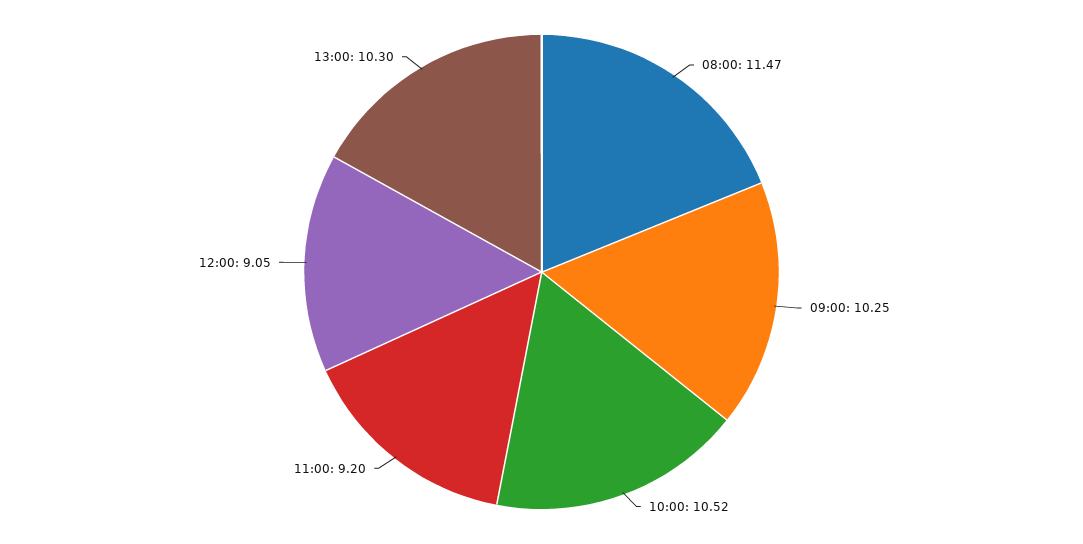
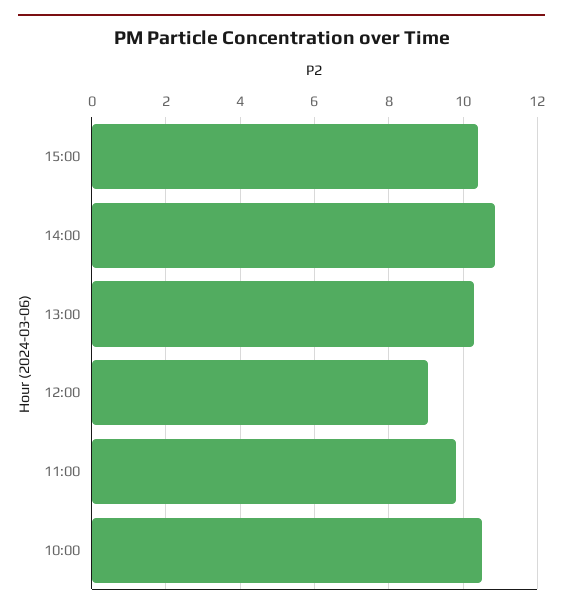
08:00: 11.47 -> none
09:00: 10.25 -> none
11:00: 9.2 -> 9.8
15:00: none -> 10.4
14:00: none -> 10.8

